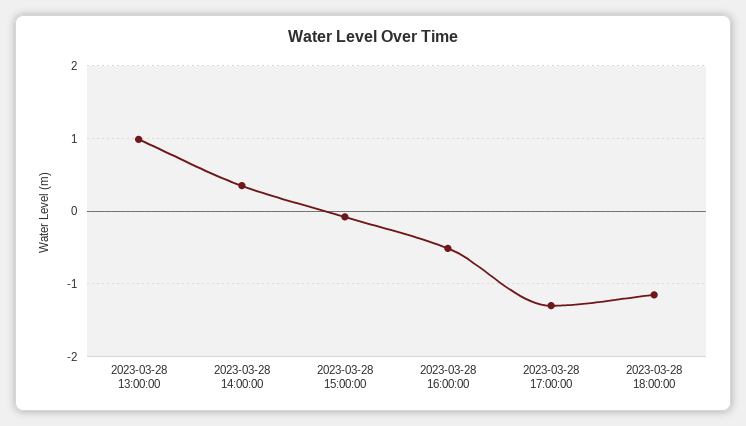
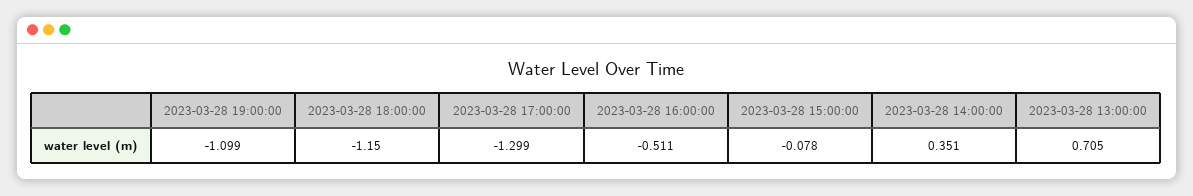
2023-03-28 13:00:00: 1 -> 0.705
2023-03-28 19:00:00: none -> -1.099

